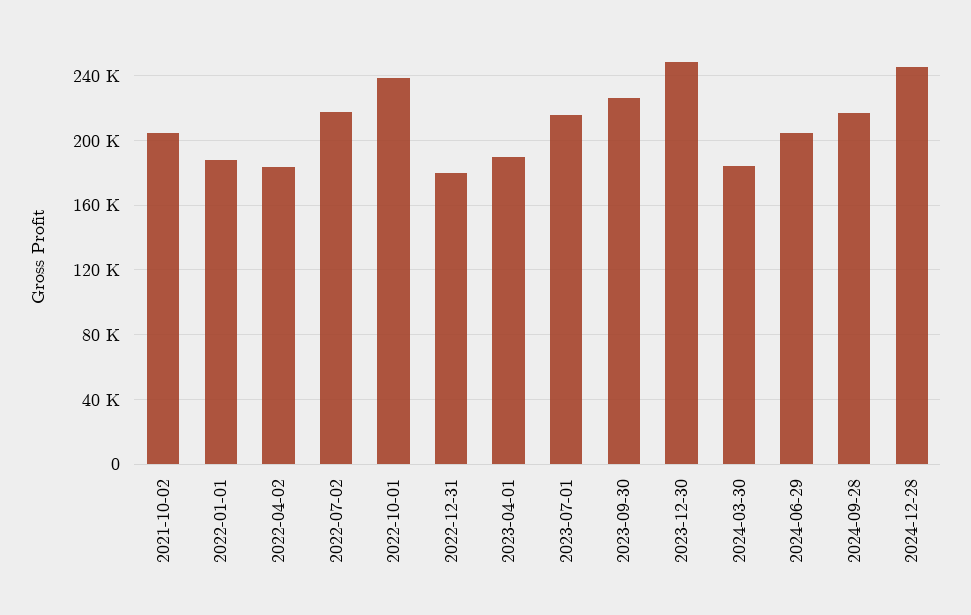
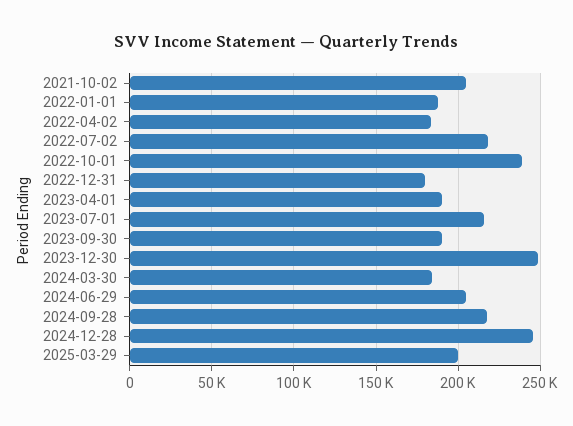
2023-09-30: 225000 -> 190000
2025-03-29: none -> 200000

